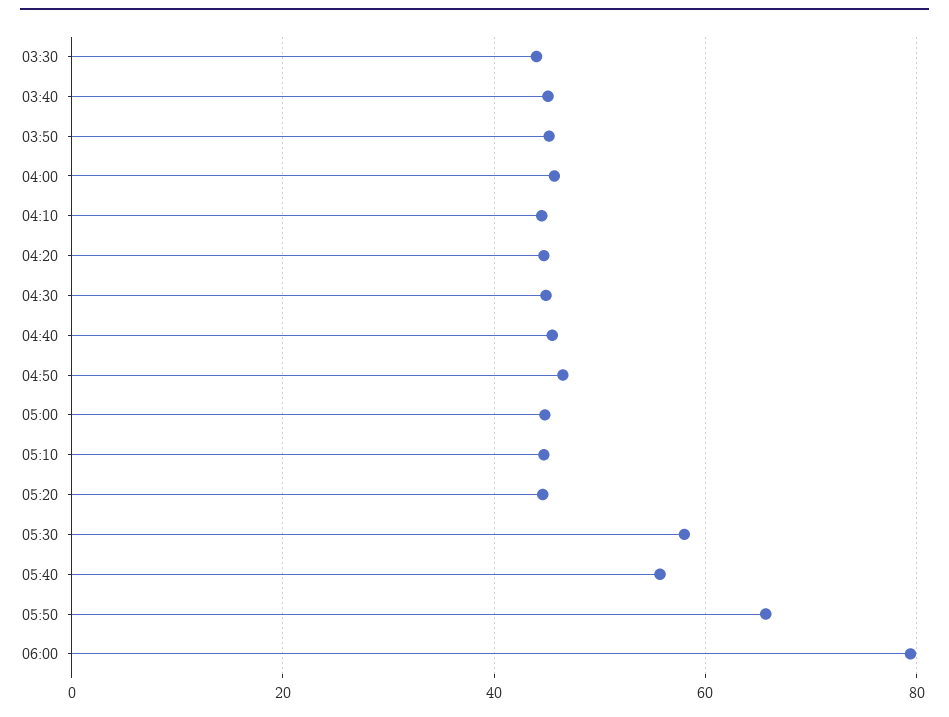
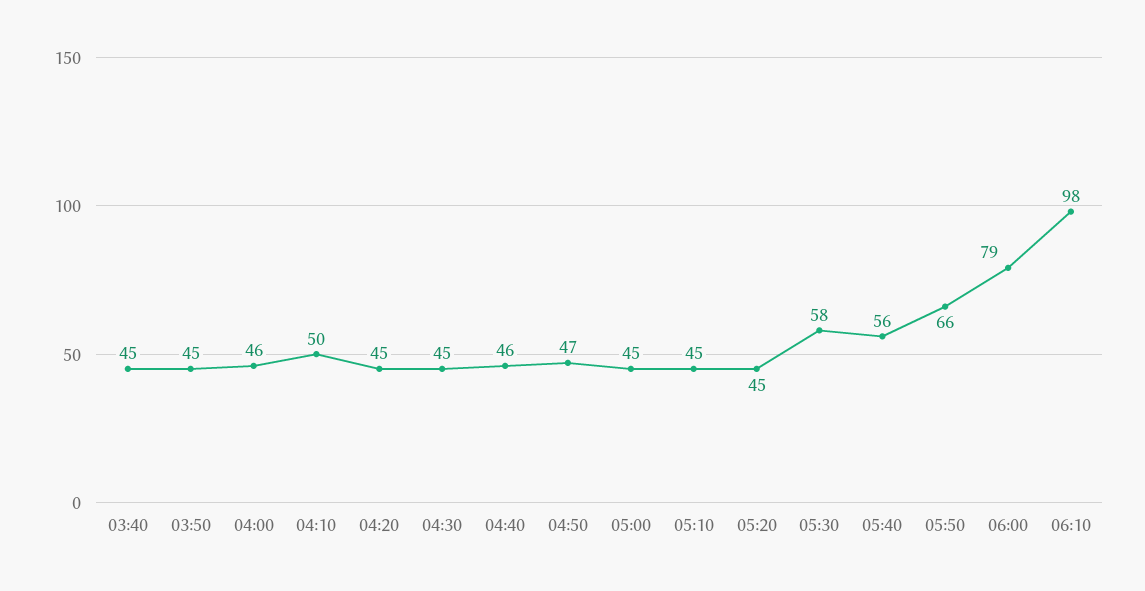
03:30: 44 -> none
04:10: 44 -> 50
06:10: none -> 98

